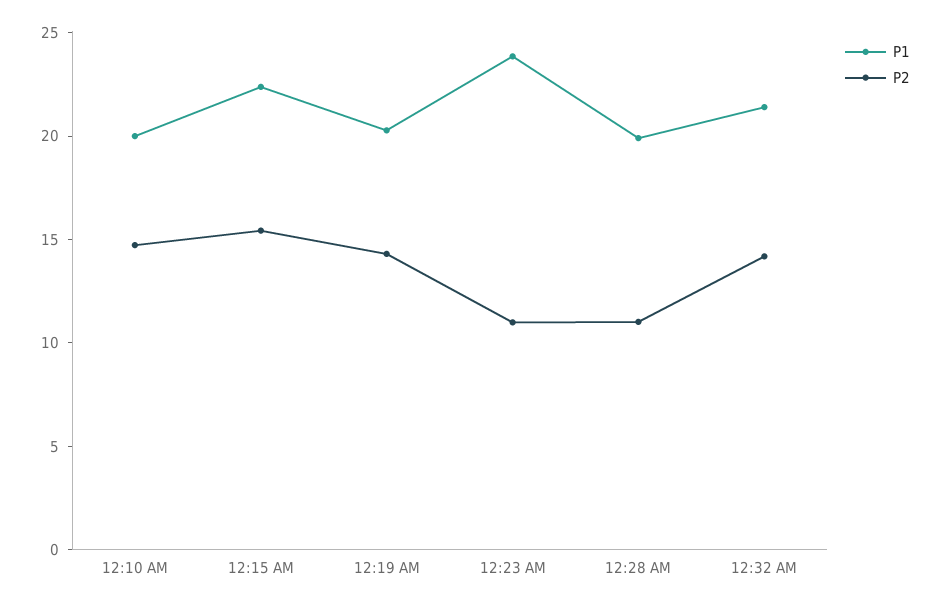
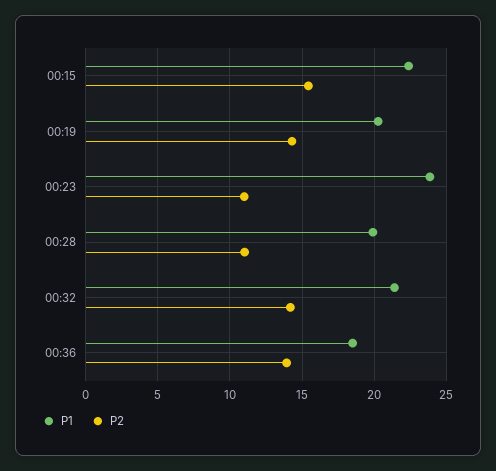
P1, 12:10 AM: 20 -> none
P2, 12:10 AM: 15 -> none
P1, 00:36: none -> 18.5
P2, 00:36: none -> 14

